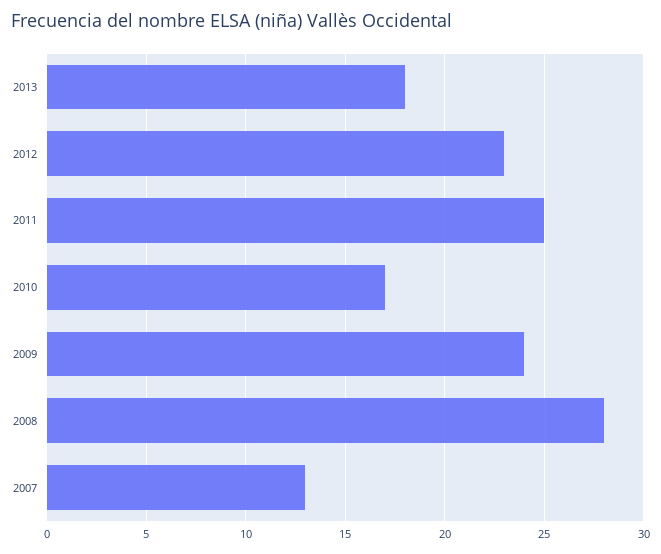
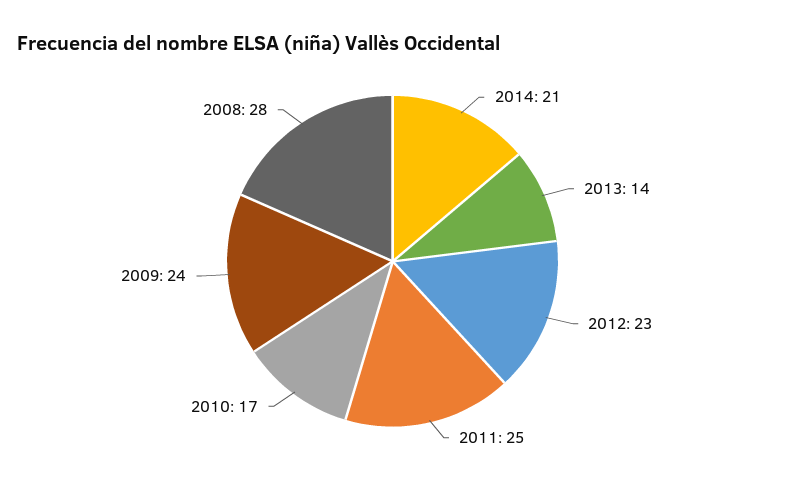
2013: 18 -> 14
2007: 13 -> none
2014: none -> 21

